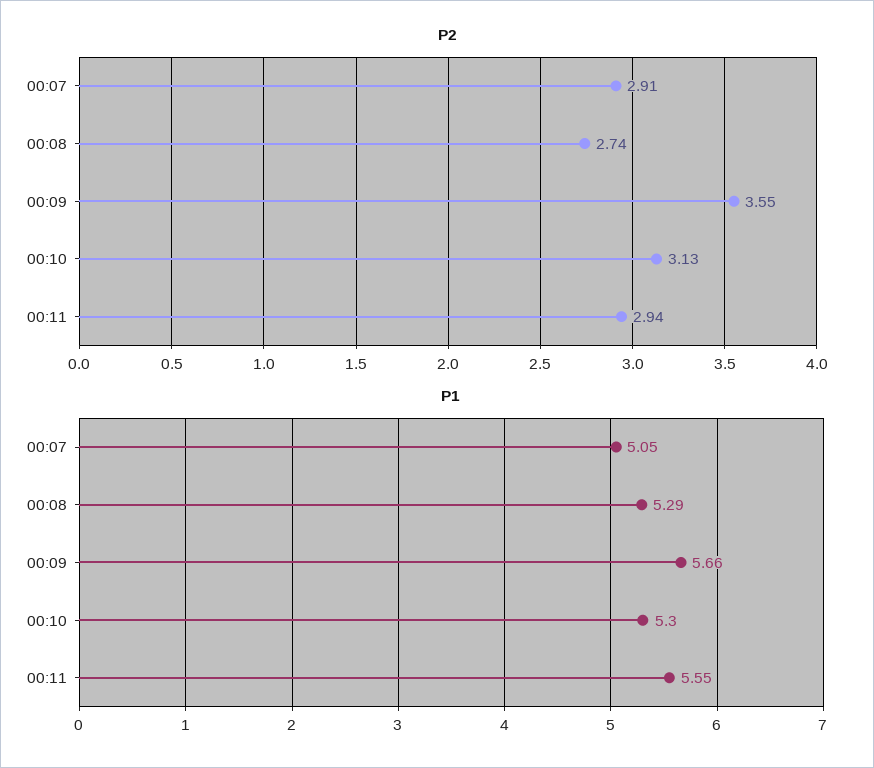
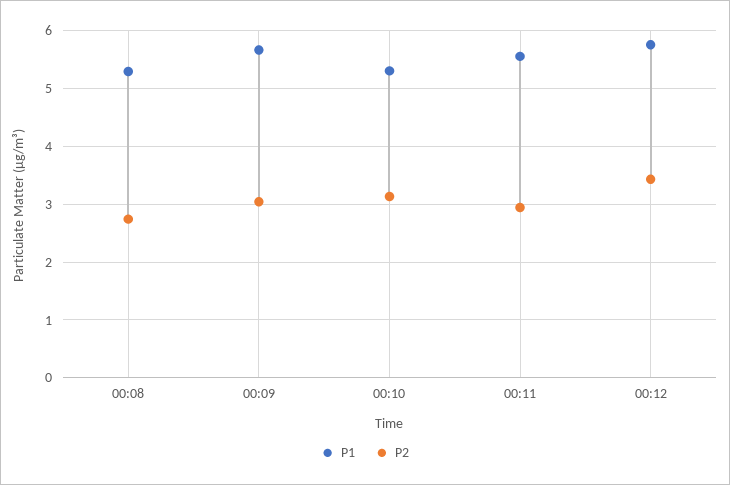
P2, 00:07: 2.91 -> none
P2, 00:09: 3.55 -> 3
P1, 00:07: 5.05 -> none
P1, 00:12: none -> 5.8
P2, 00:12: none -> 3.4

